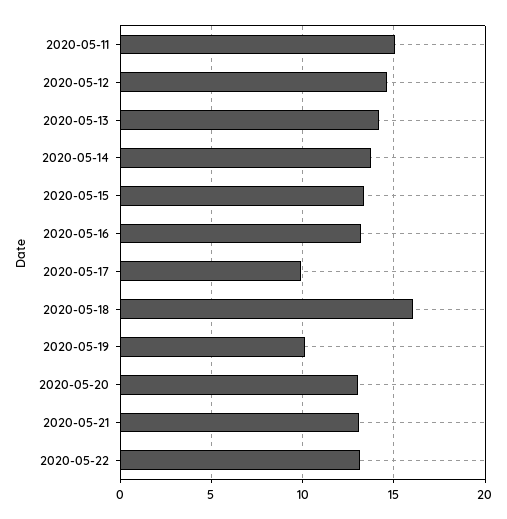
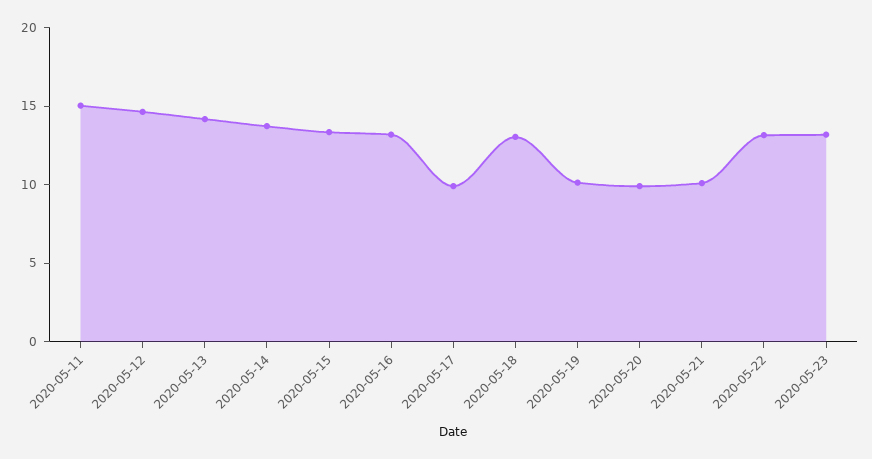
2020-05-18: 16 -> 13
2020-05-20: 13 -> 10
2020-05-21: 13 -> 10
2020-05-23: none -> 13

